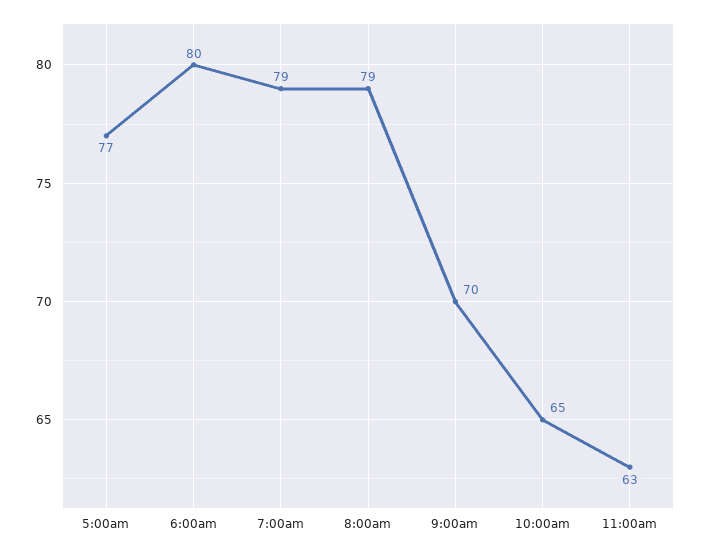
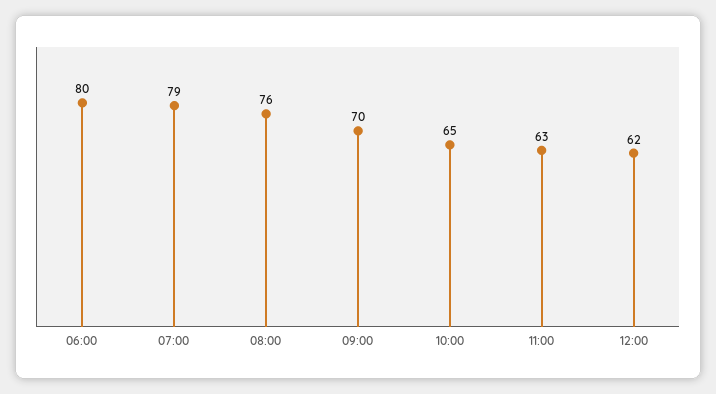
5:00am: 77 -> none
8:00am: 79 -> 76
12:00: none -> 62

